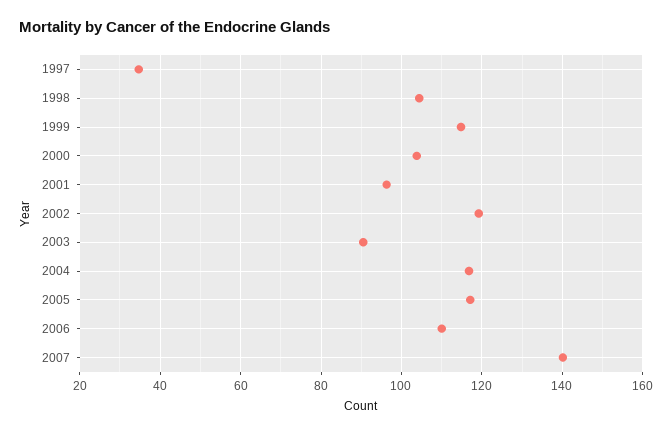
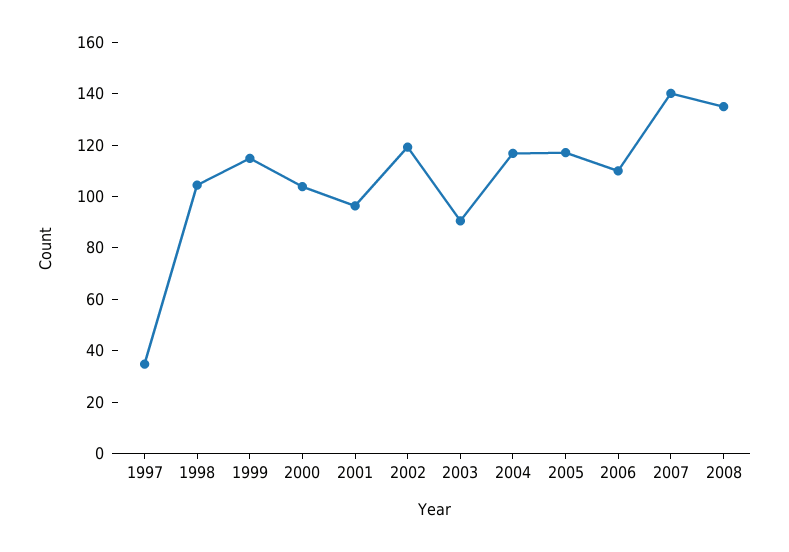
2008: none -> 135

